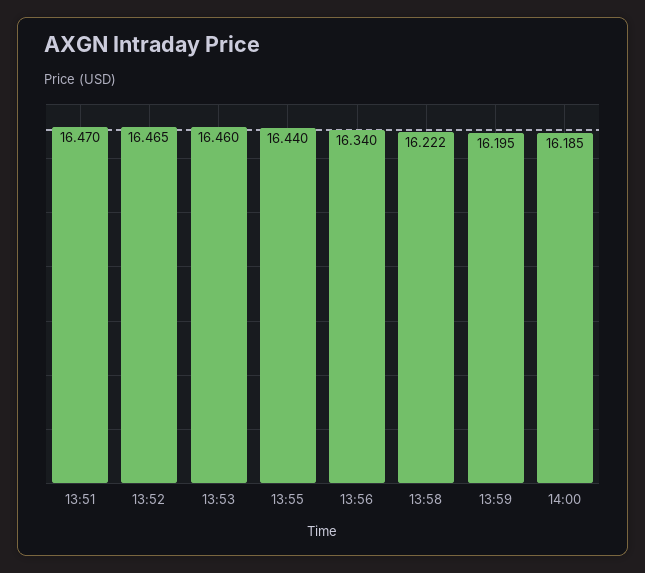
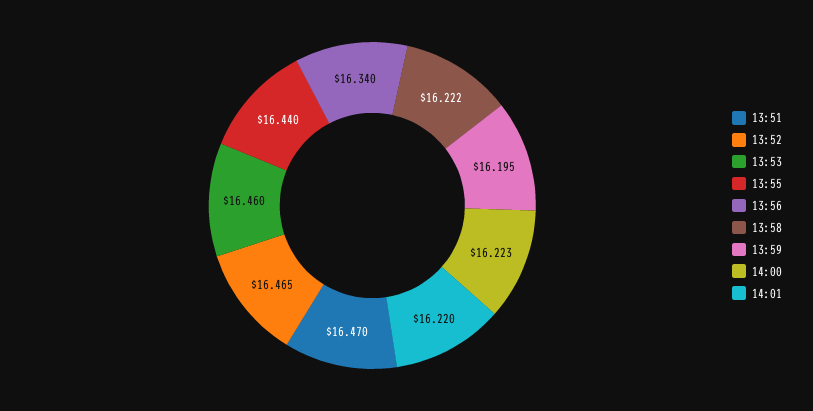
14:00: 16.185 -> 16.223
14:01: none -> 16.22

